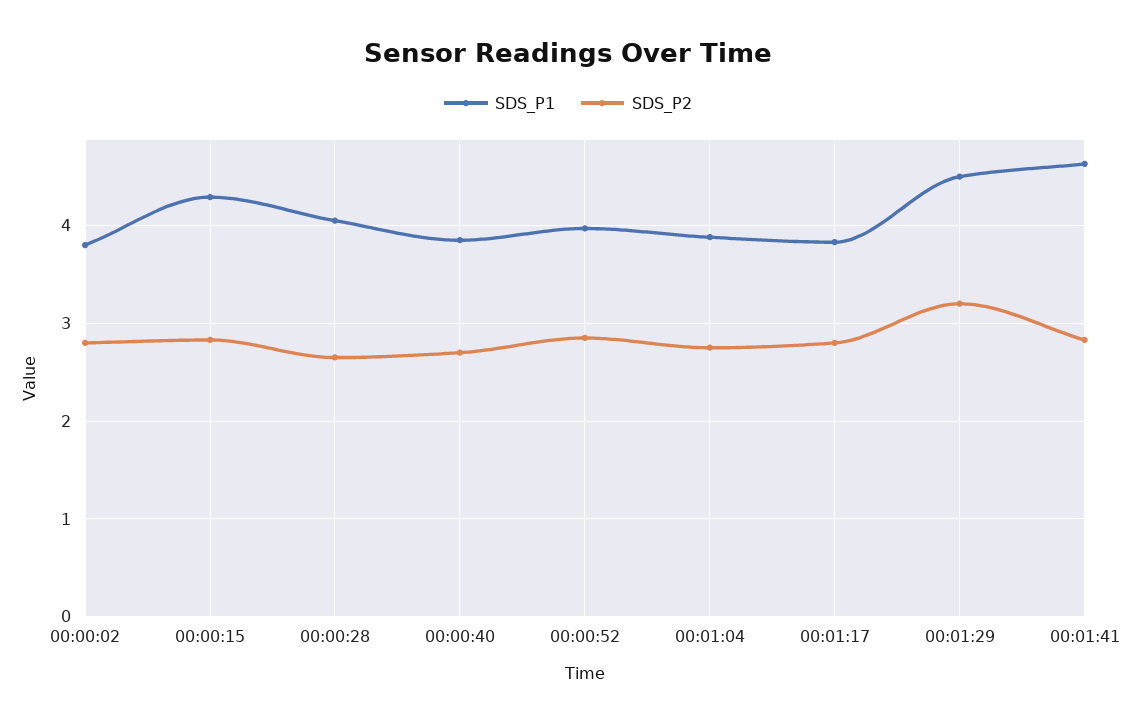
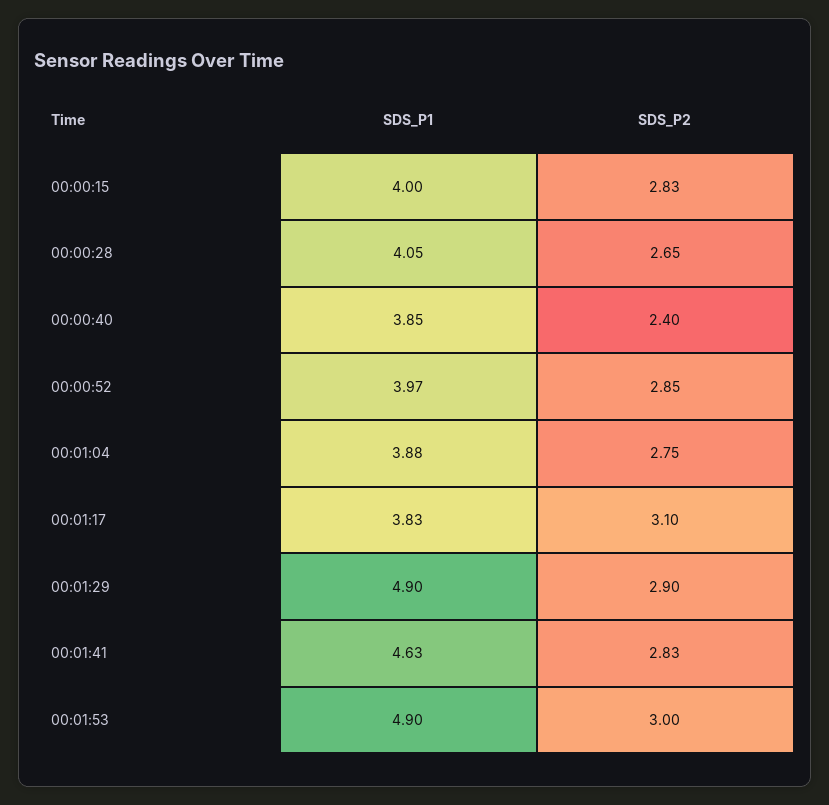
SDS_P1, 00:00:02: 3.8 -> none
SDS_P2, 00:00:02: 2.8 -> none
SDS_P1, 00:00:15: 4.3 -> 4
SDS_P2, 00:00:40: 2.7 -> 2.4
SDS_P2, 00:01:17: 2.8 -> 3.1
SDS_P1, 00:01:29: 4.5 -> 4.9
SDS_P2, 00:01:29: 3.2 -> 2.9
SDS_P1, 00:01:53: none -> 4.9
SDS_P2, 00:01:53: none -> 3

